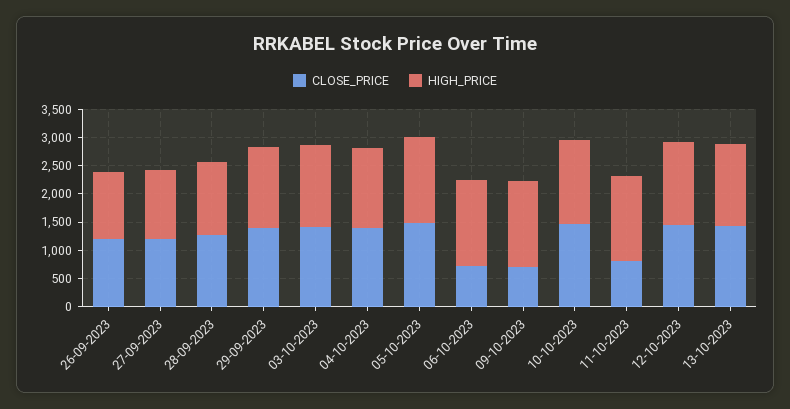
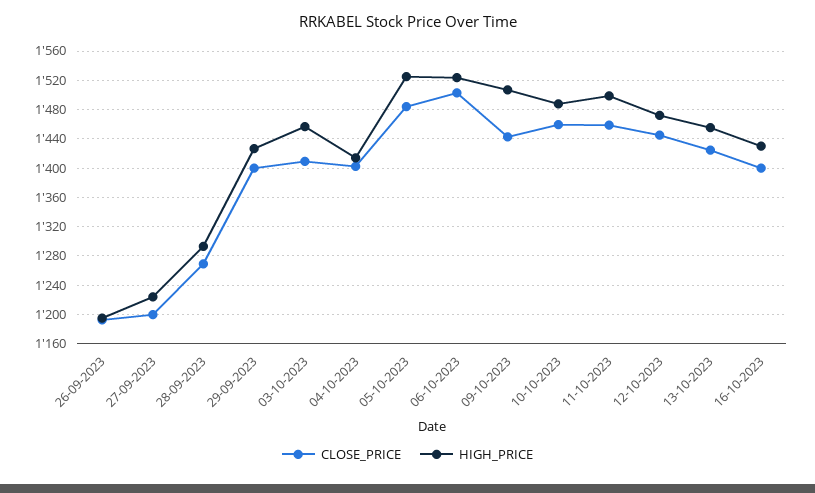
CLOSE_PRICE, 06-10-2023: 750 -> 1500
CLOSE_PRICE, 09-10-2023: 750 -> 1440
CLOSE_PRICE, 11-10-2023: 750 -> 1460
CLOSE_PRICE, 16-10-2023: none -> 1400
HIGH_PRICE, 16-10-2023: none -> 1430

